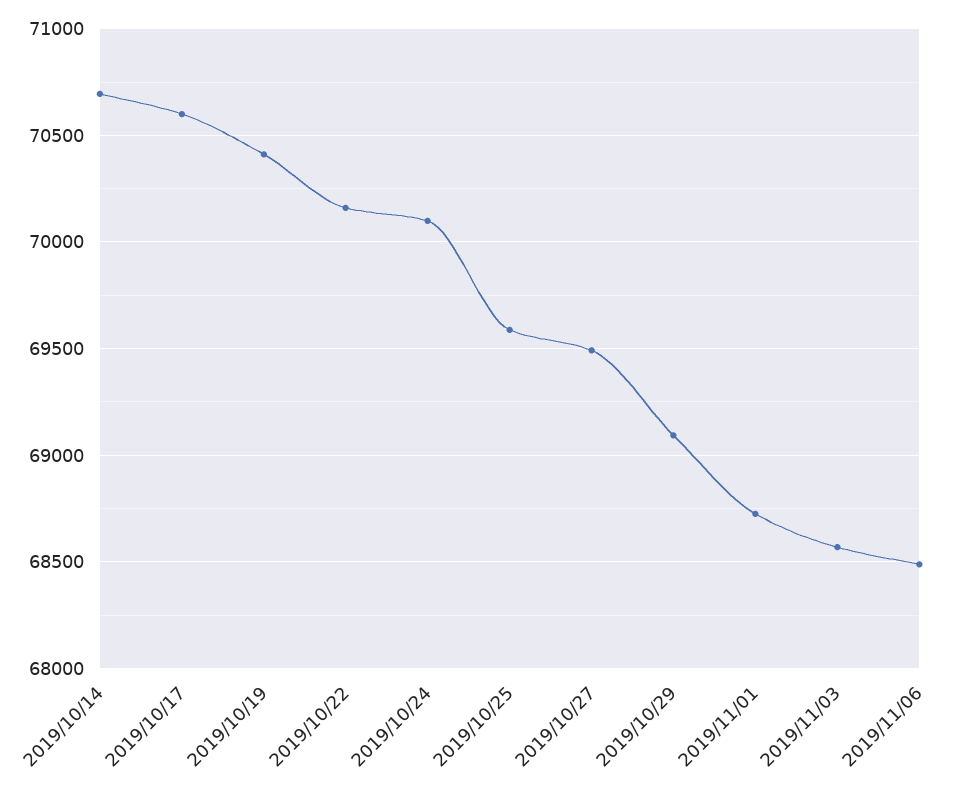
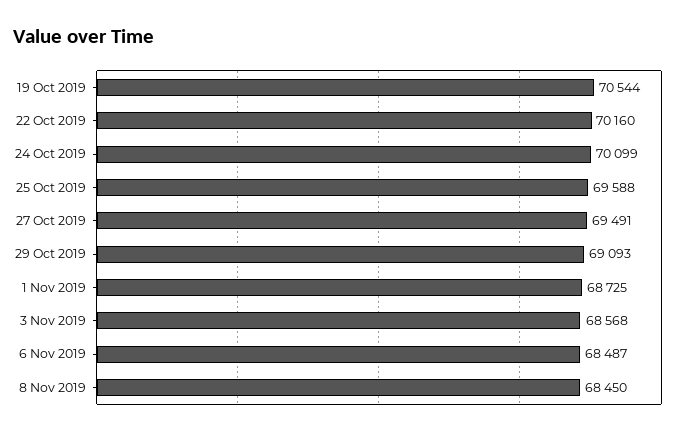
2019/10/14: 70700 -> none
2019/10/17: 70600 -> none
2019/10/19: 70400 -> 70544
8 Nov 2019: none -> 68450

